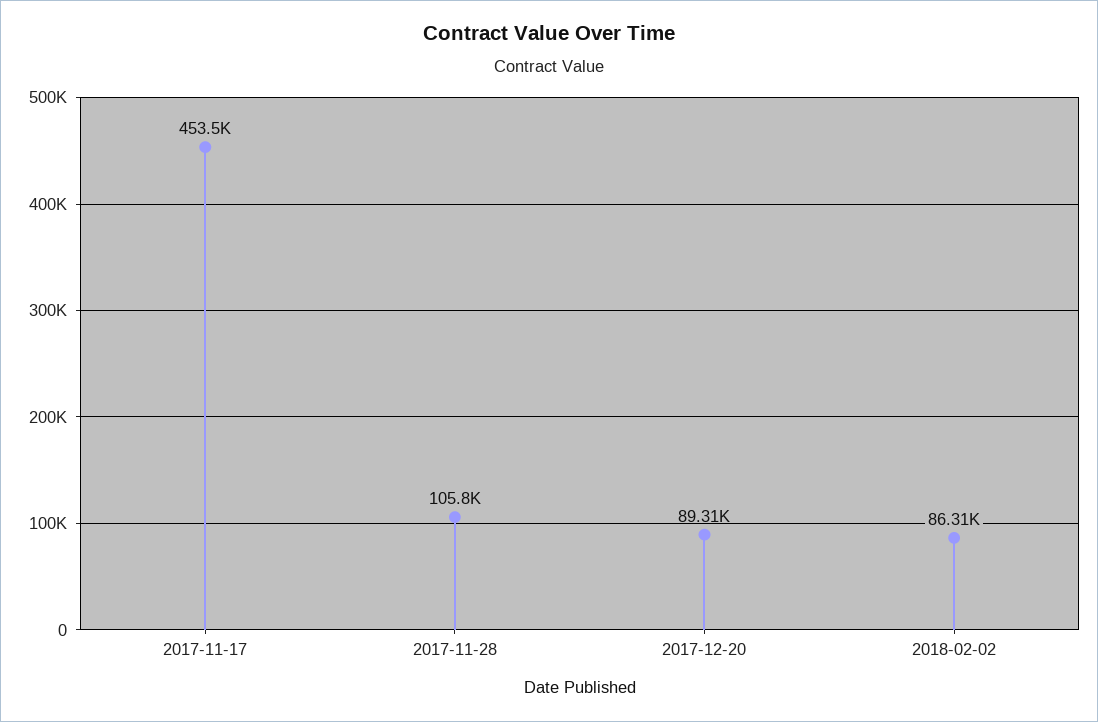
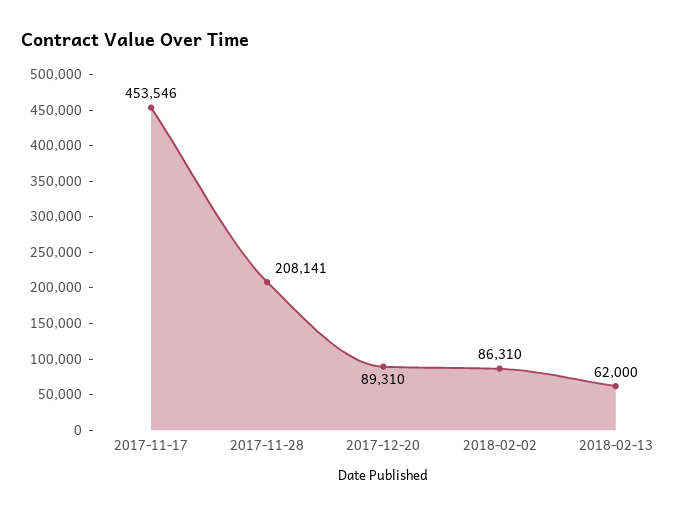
2017-11-28: 105800 -> 208141
2018-02-13: none -> 62000

